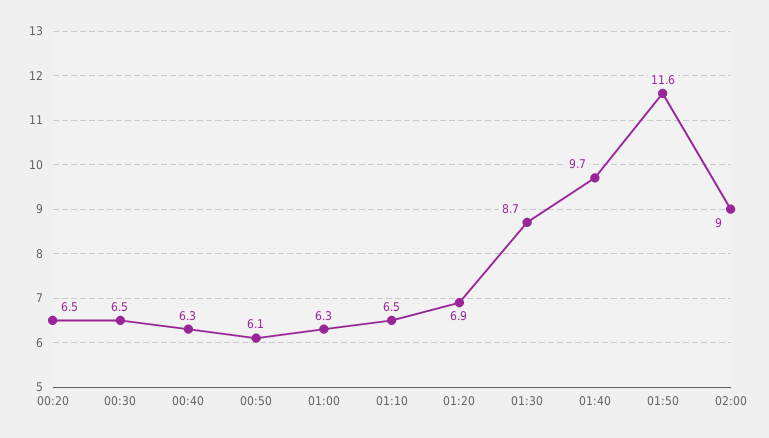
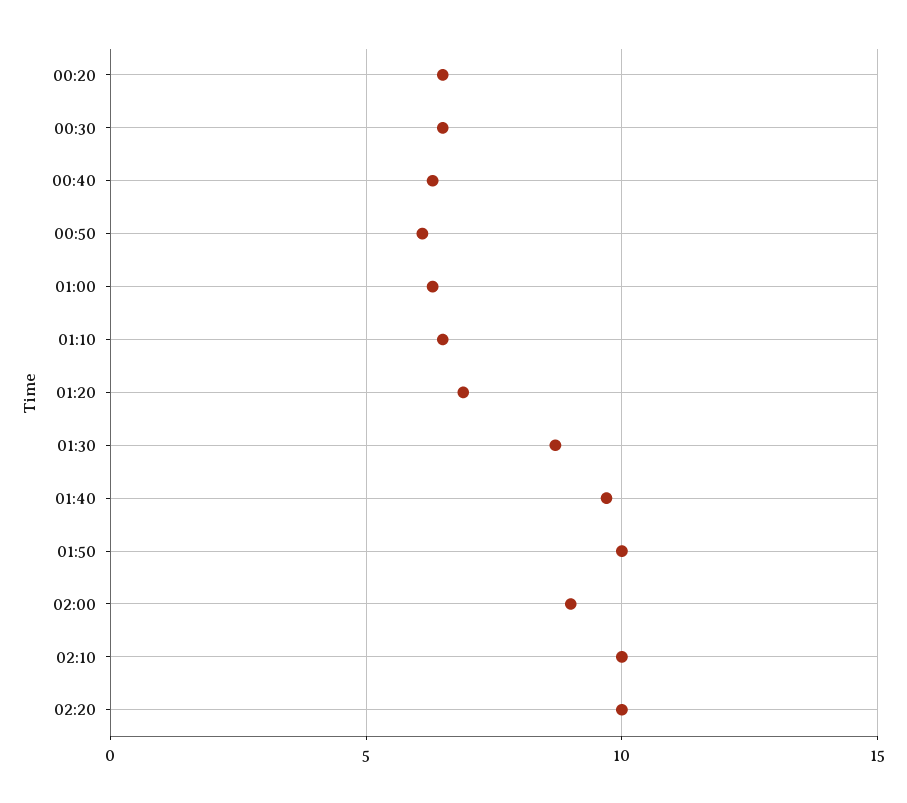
01:50: 11.6 -> 10
02:10: none -> 10
02:20: none -> 10

